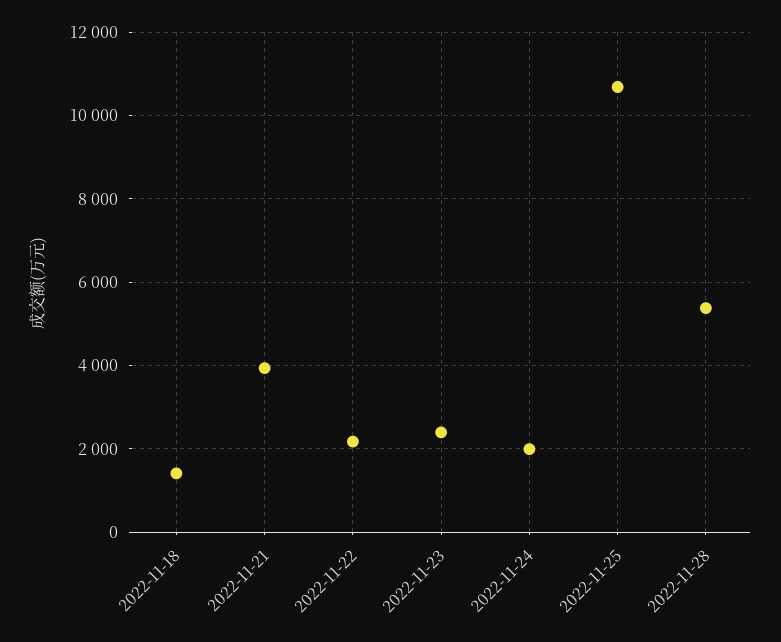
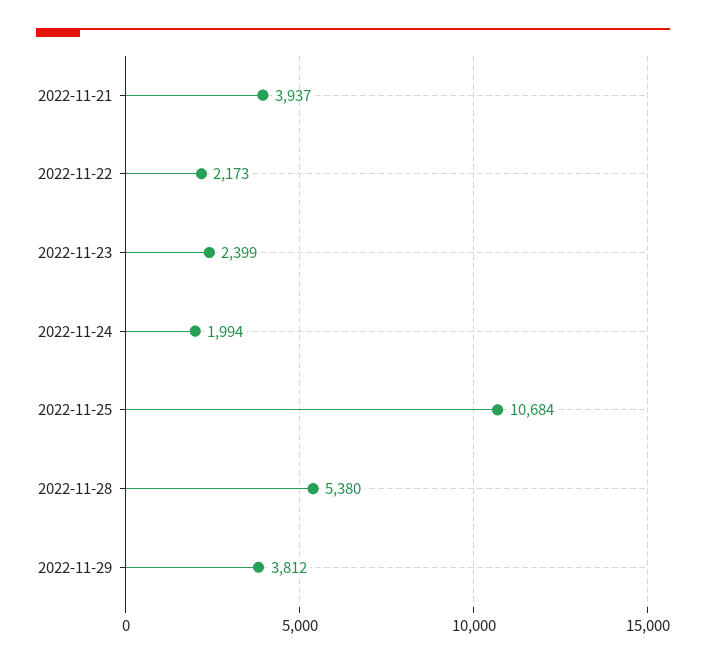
2022-11-18: 1400 -> none
2022-11-29: none -> 3812

